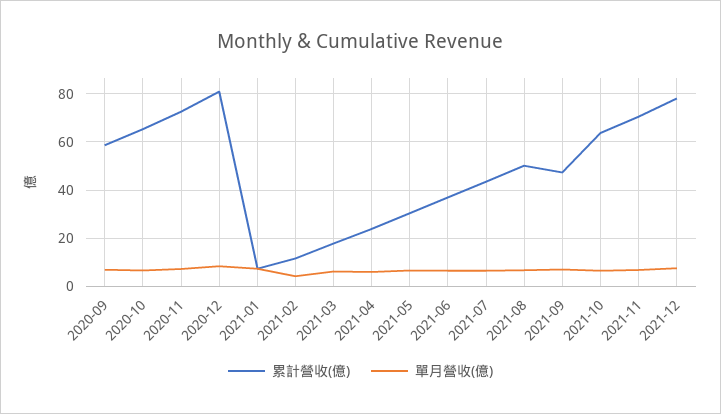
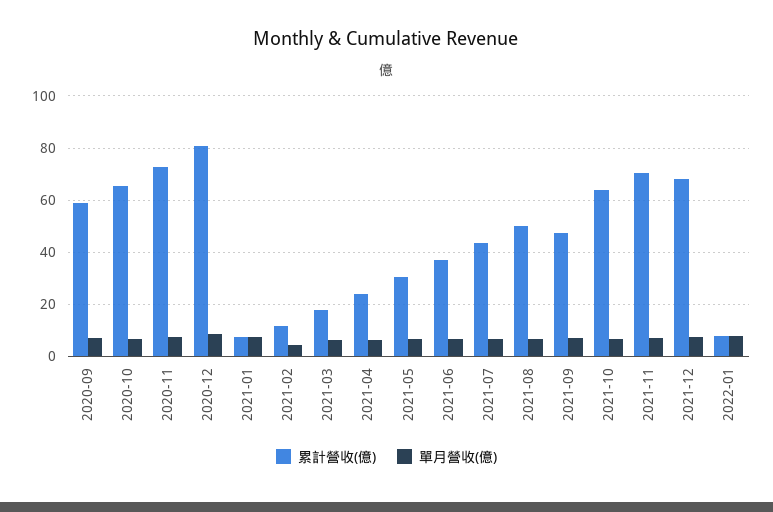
累計營收(億), 2021-12: 77.5 -> 67.5
累計營收(億), 2022-01: none -> 7.5
單月營收(億), 2022-01: none -> 7.5

